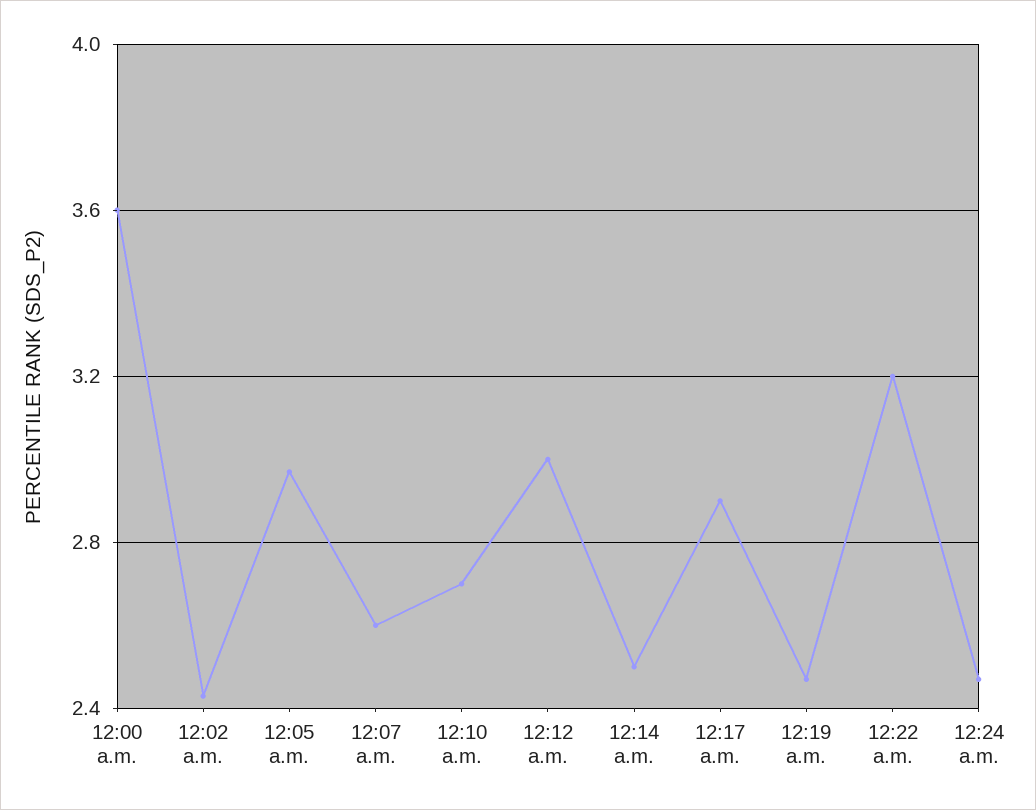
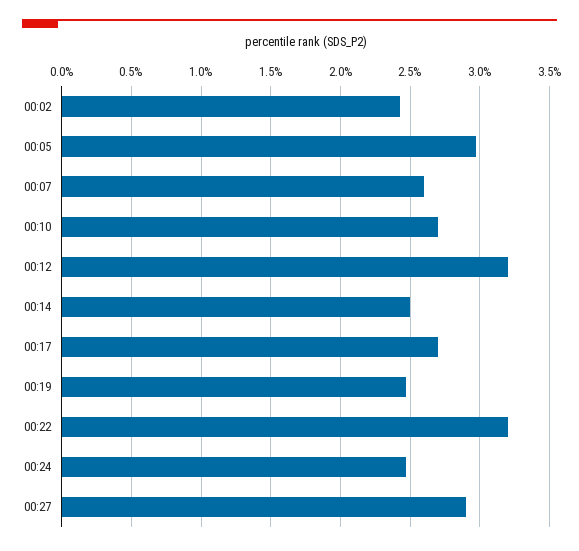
12:00 a.m.: 3.6 -> none
12:12 a.m.: 3 -> 3.2
12:17 a.m.: 2.9 -> 2.7
00:27: none -> 2.9

